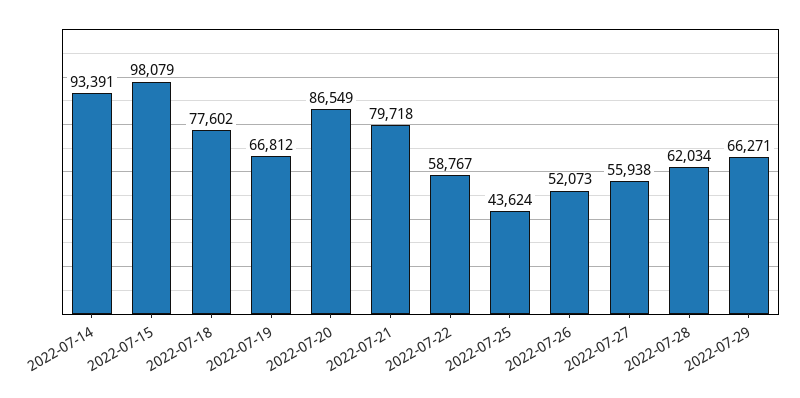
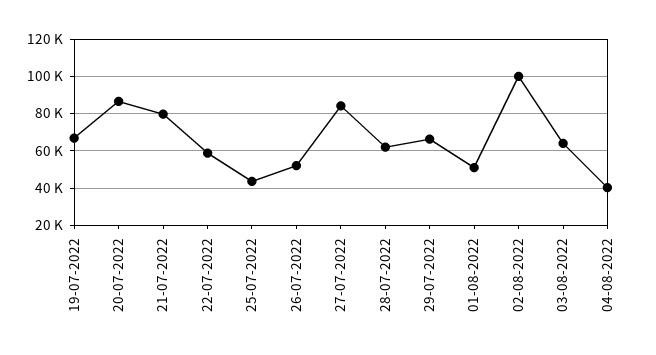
2022-07-14: 93391 -> none
2022-07-15: 98079 -> none
2022-07-18: 77602 -> none
2022-07-27: 55938 -> 85000
01-08-2022: none -> 50000
02-08-2022: none -> 100000
03-08-2022: none -> 65000
04-08-2022: none -> 40000

